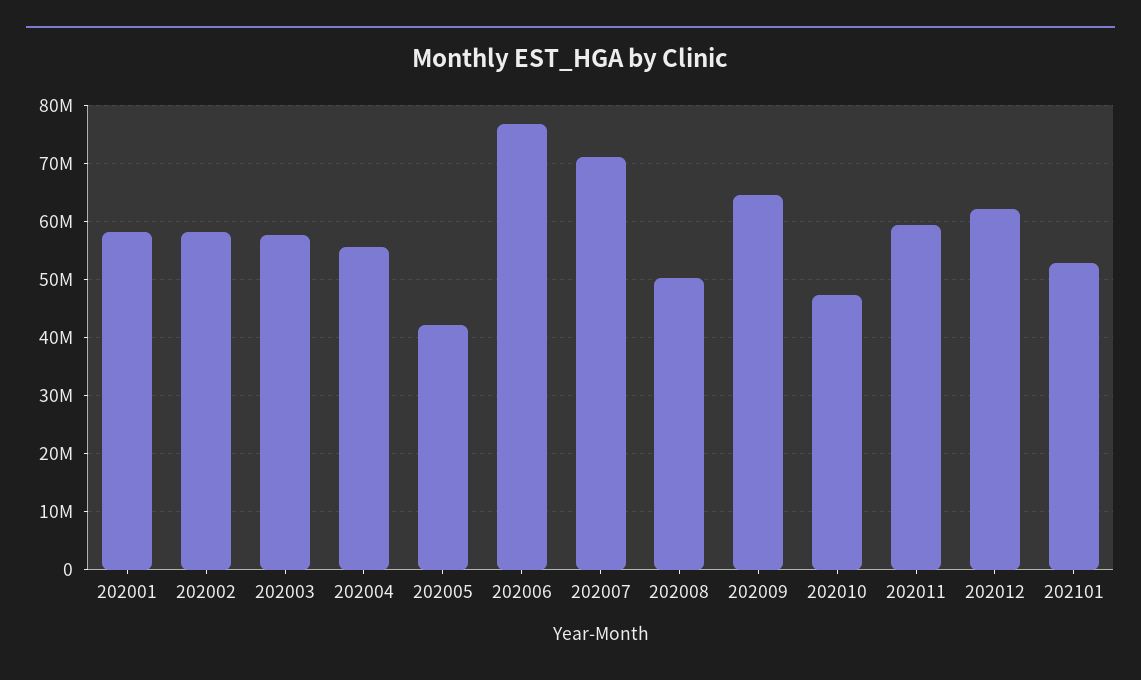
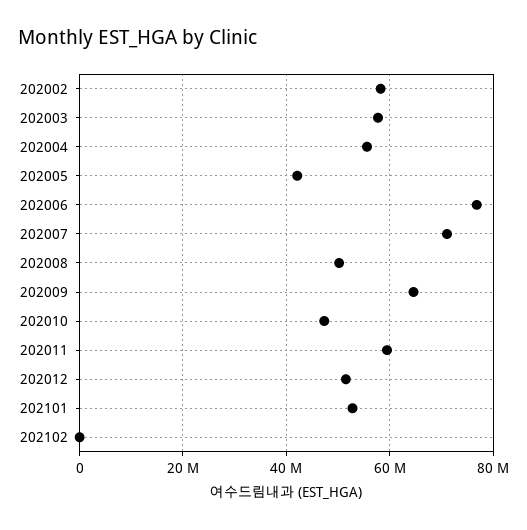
202001: 58000000 -> none
202012: 62000000 -> 52000000
202102: none -> 0

